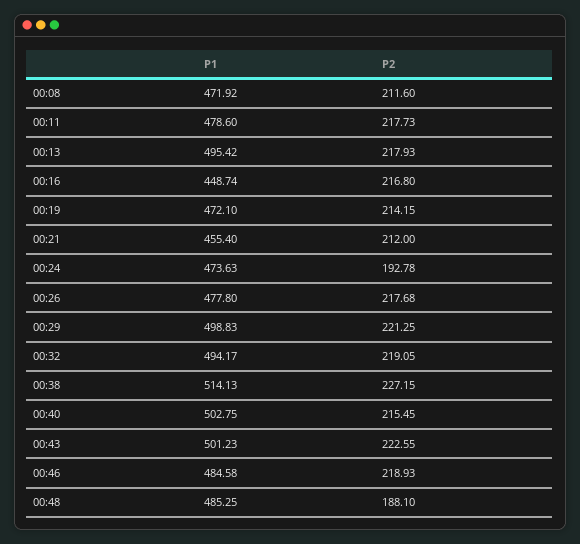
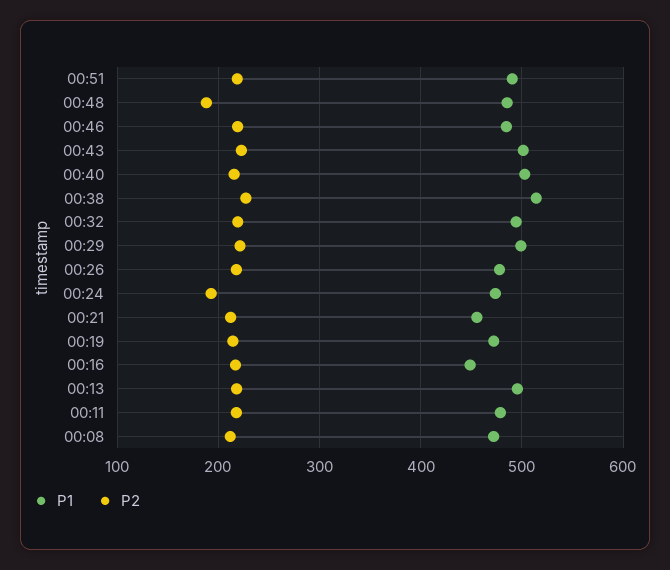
P1, 00:51: none -> 490
P2, 00:51: none -> 220

